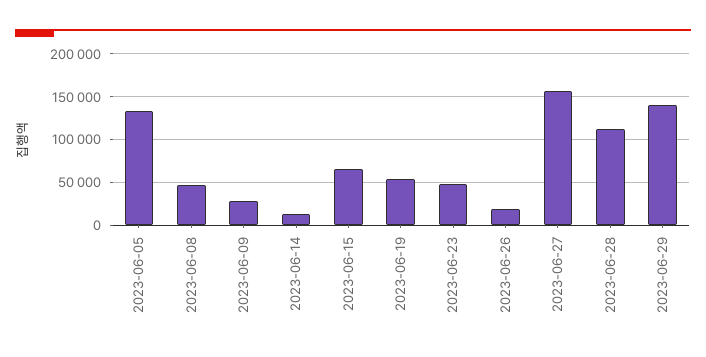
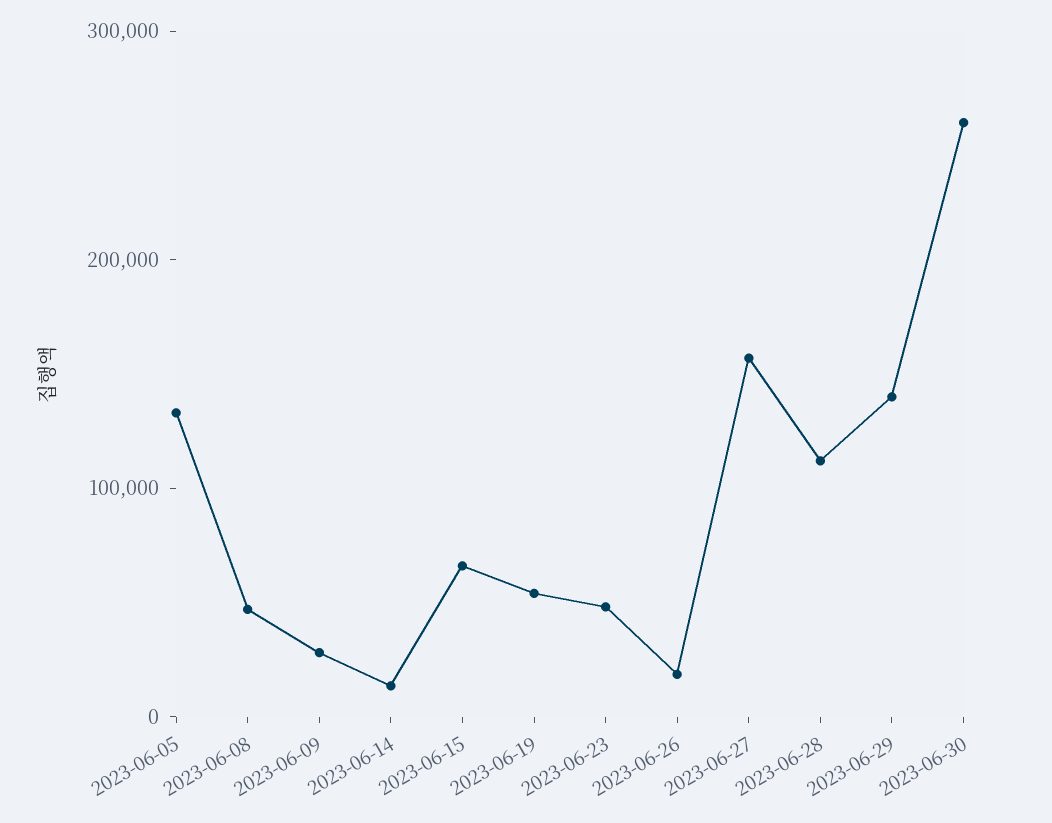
2023-06-30: none -> 260000

